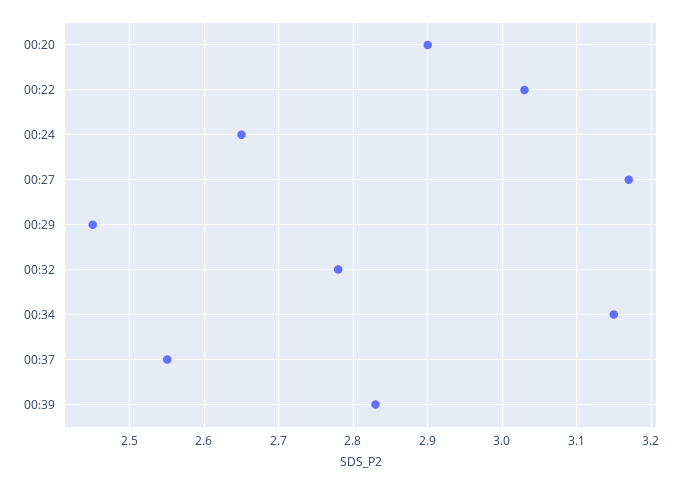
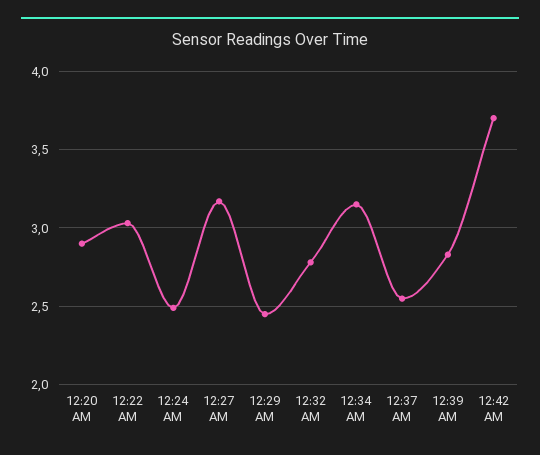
00:24: 2.65 -> 2.5
12:42 AM: none -> 3.7

